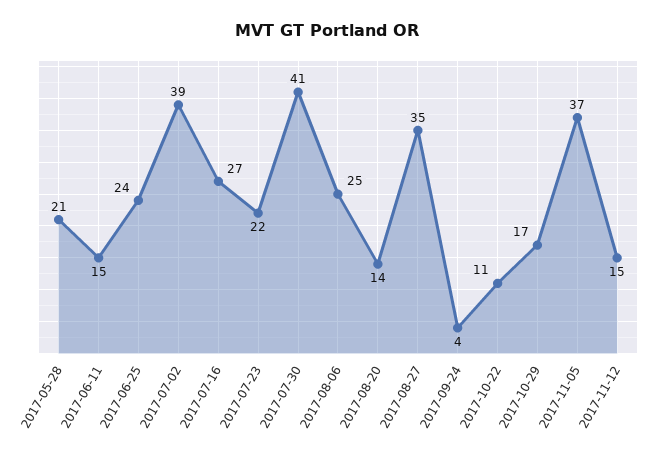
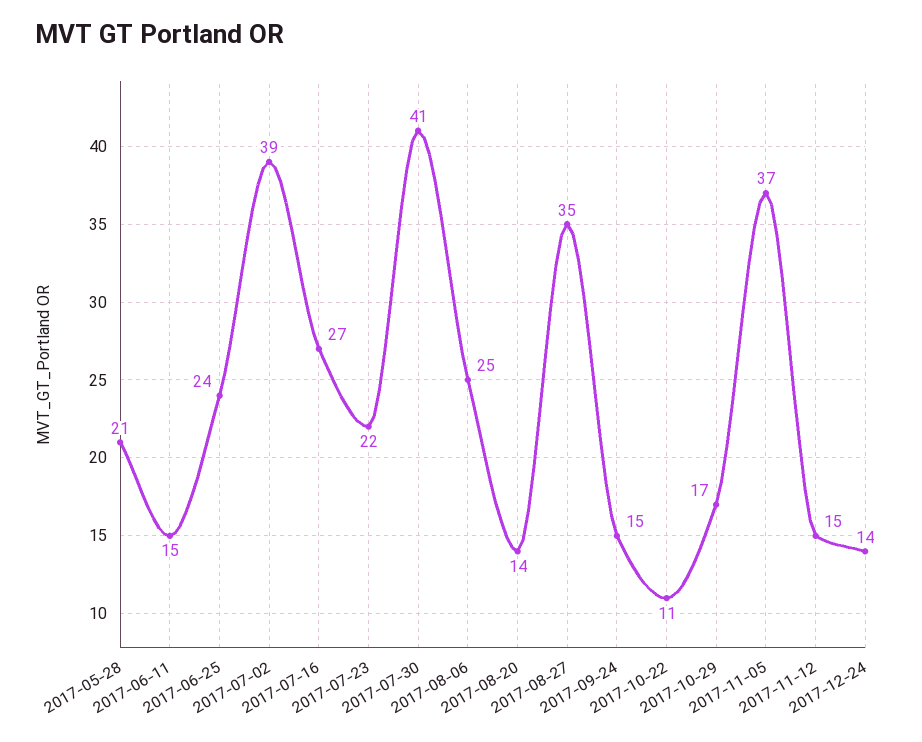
2017-09-24: 4 -> 15
2017-12-24: none -> 14

